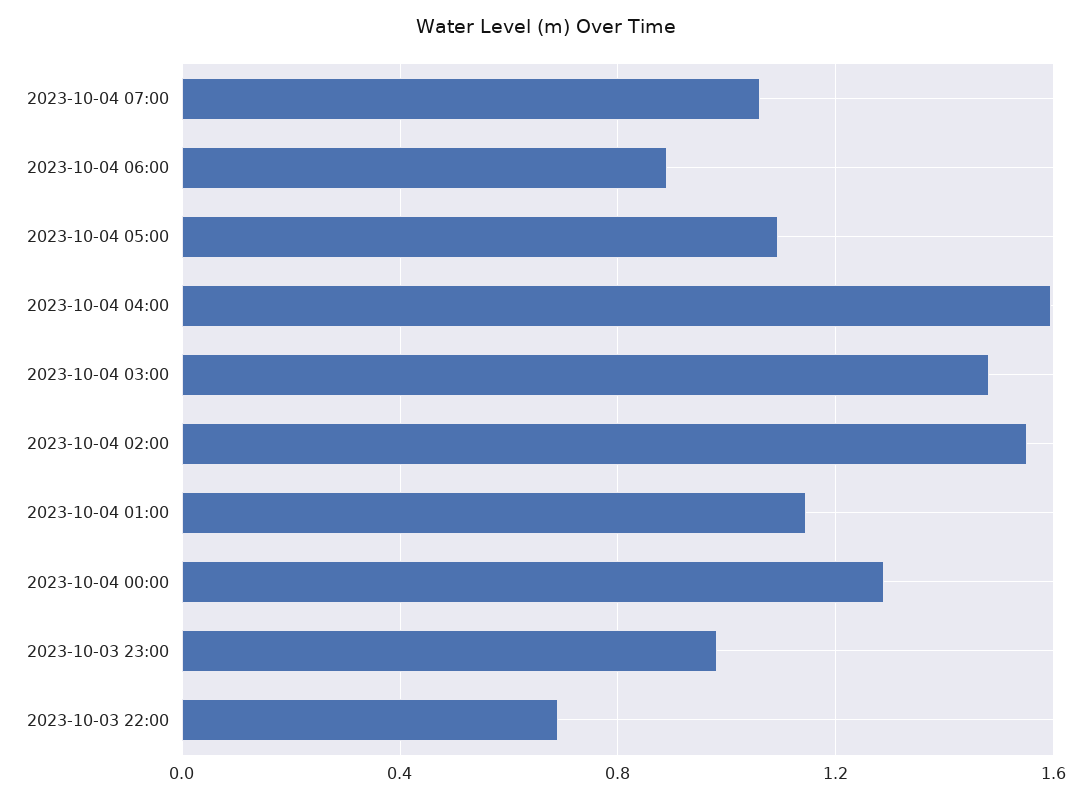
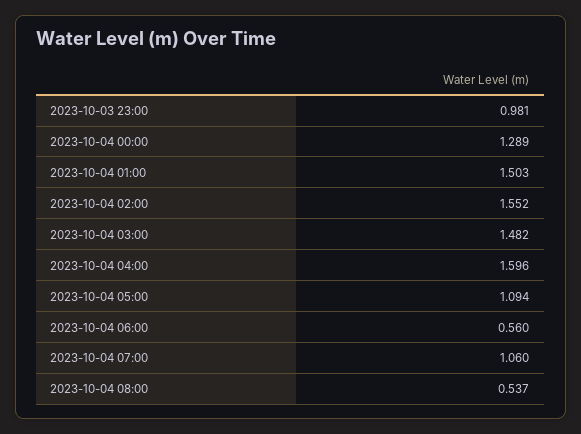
2023-10-04 06:00: 0.9 -> 0.56
2023-10-04 01:00: 1.15 -> 1.503
2023-10-03 22:00: 0.7 -> none
2023-10-04 08:00: none -> 0.537

